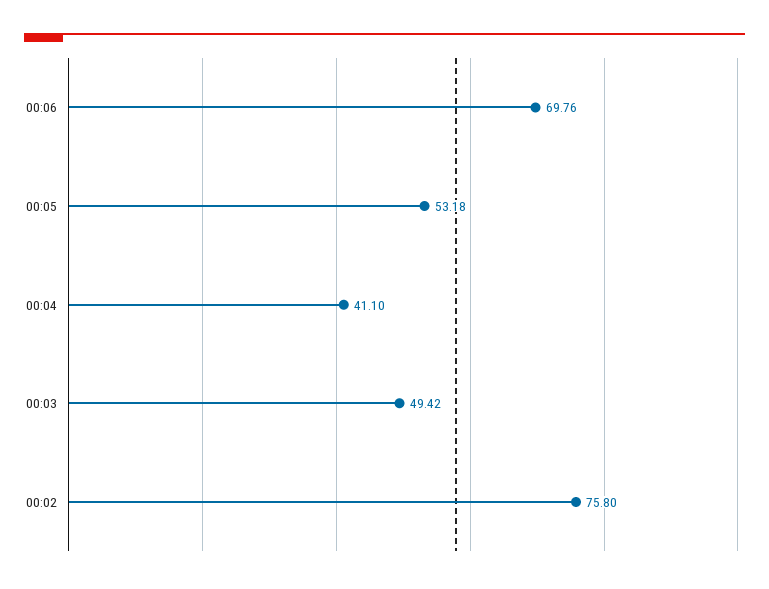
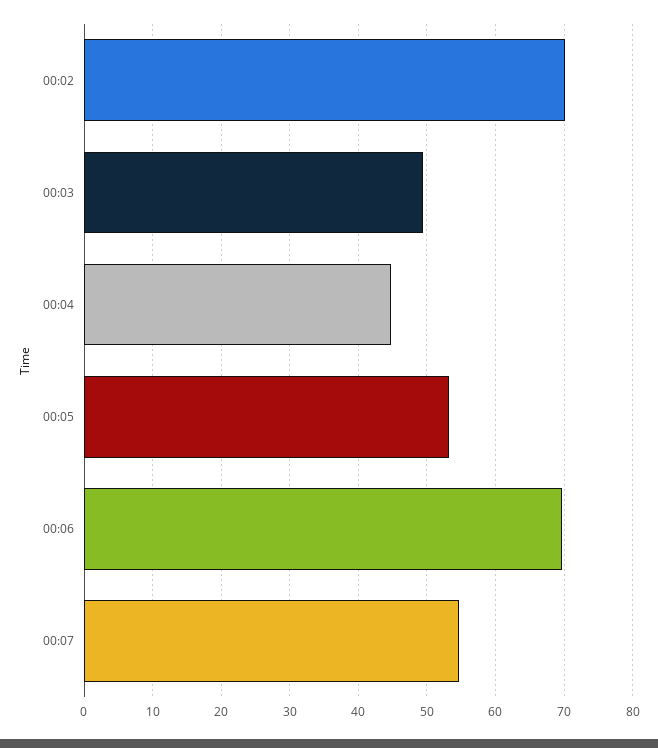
00:04: 41.1 -> 45
00:02: 75.8 -> 70
00:07: none -> 55

